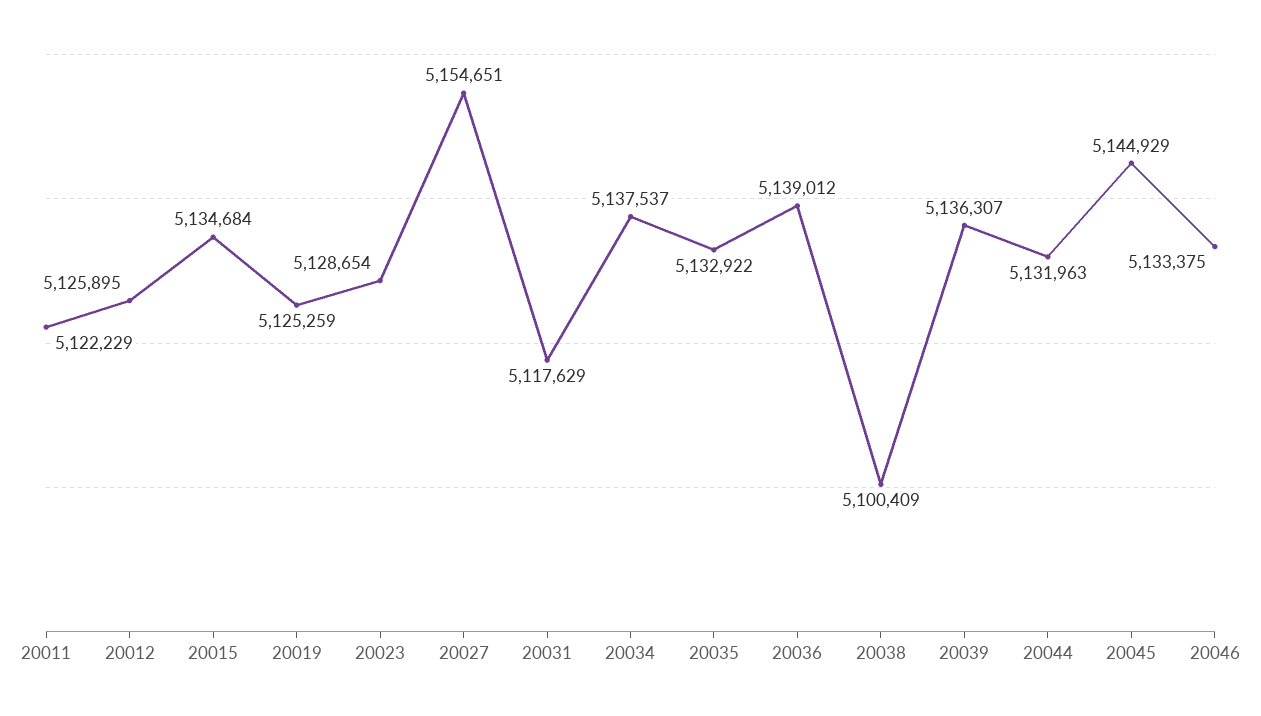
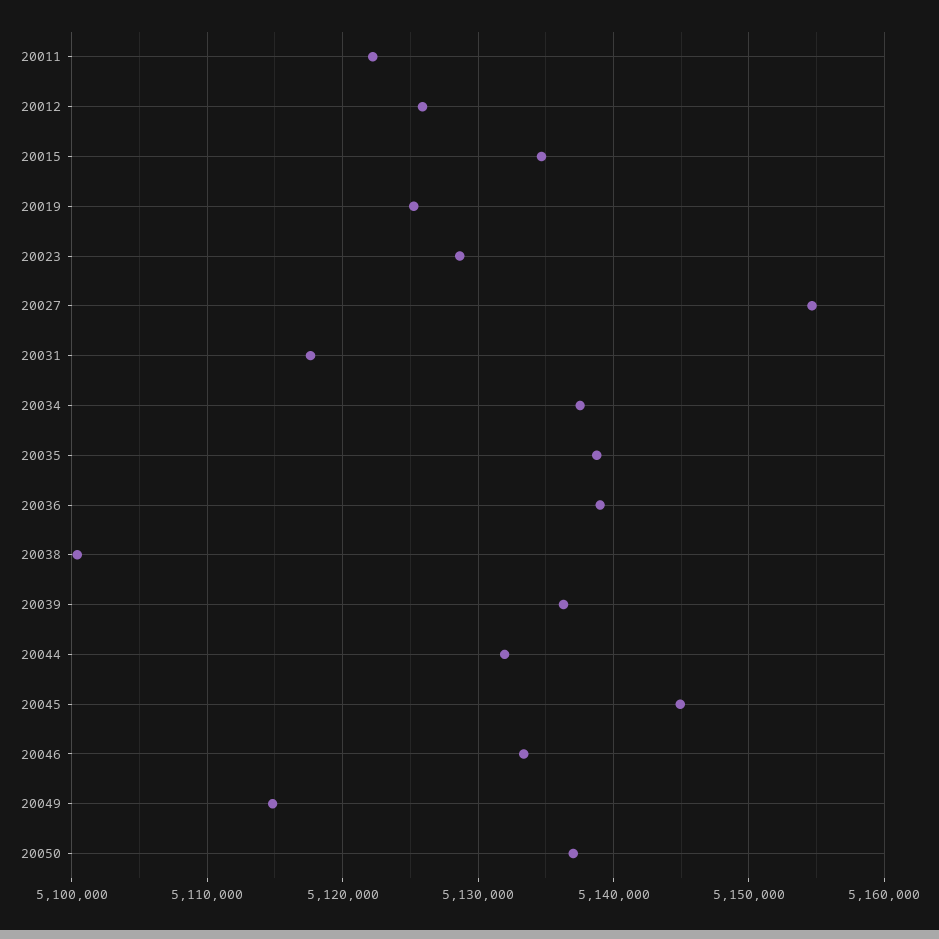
20035: 5132922 -> 5139000
20049: none -> 5115000
20050: none -> 5137000

